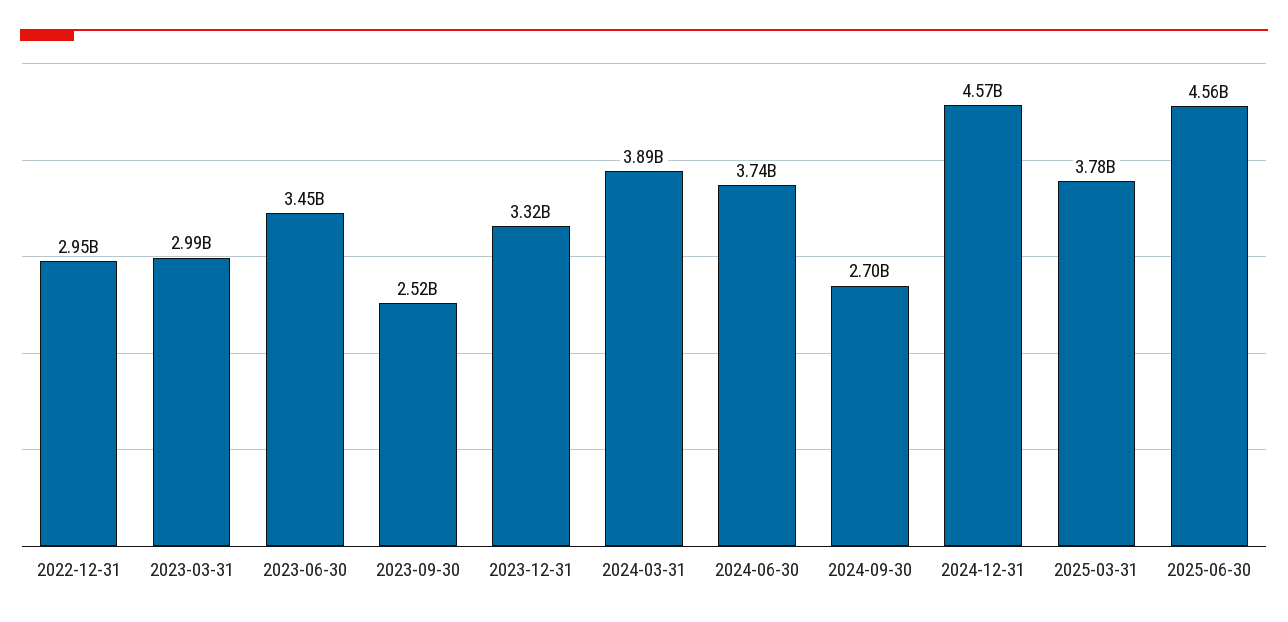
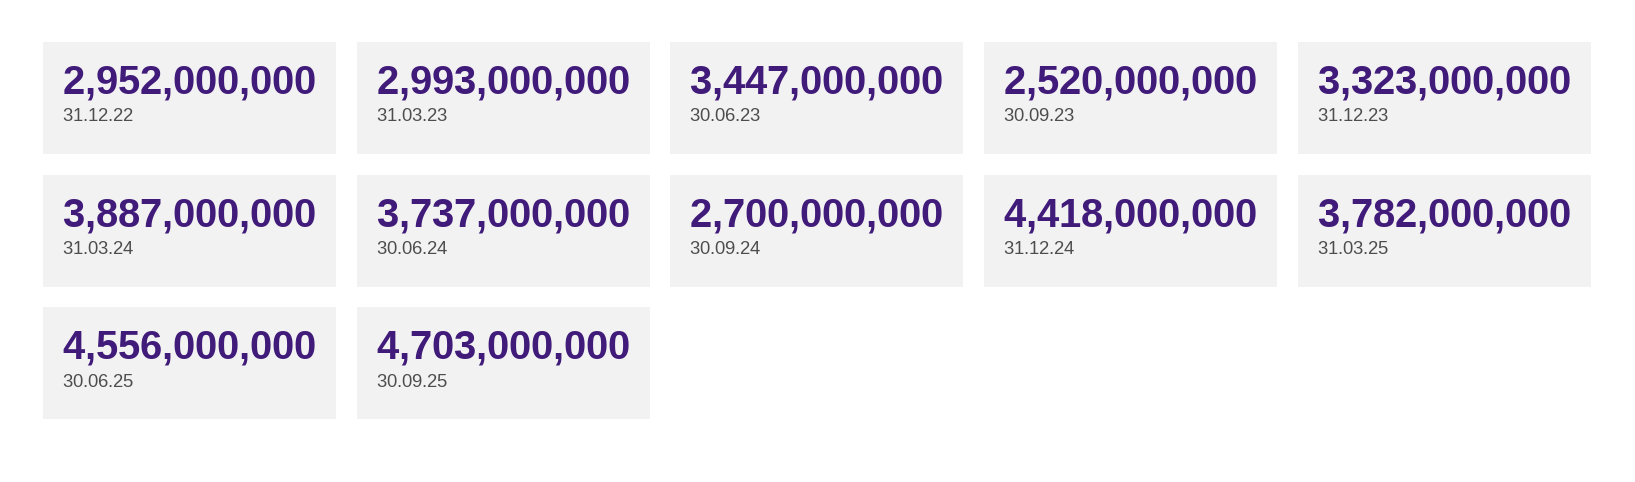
2024-12-31: 4570000000 -> 4418000000
30.09.25: none -> 4703000000

